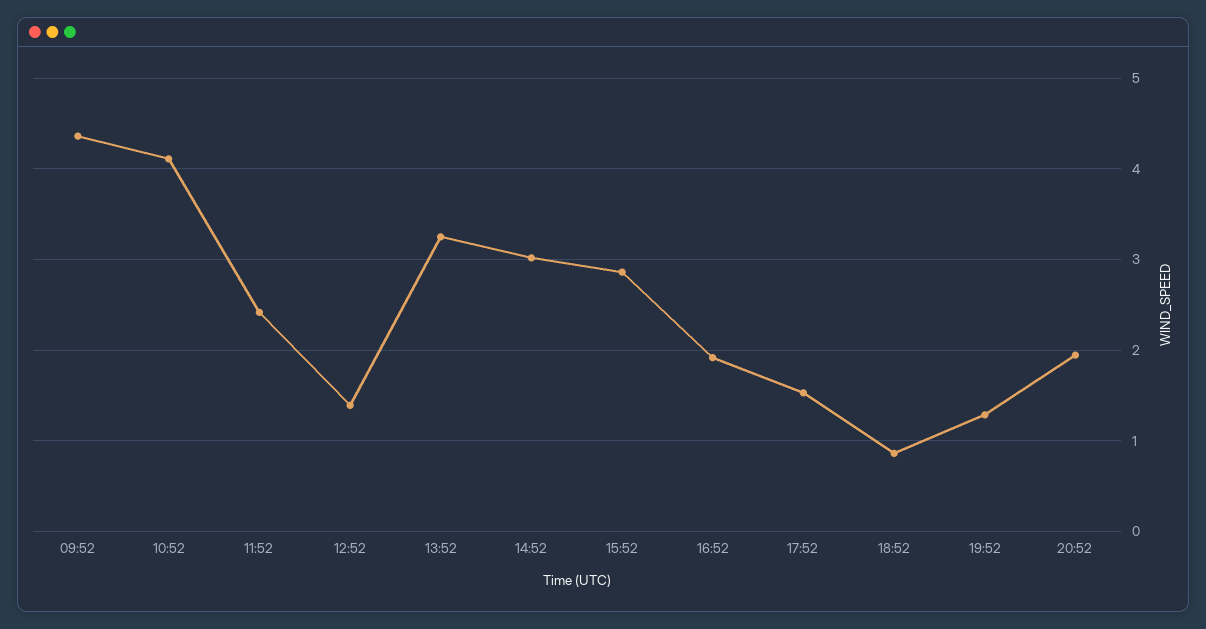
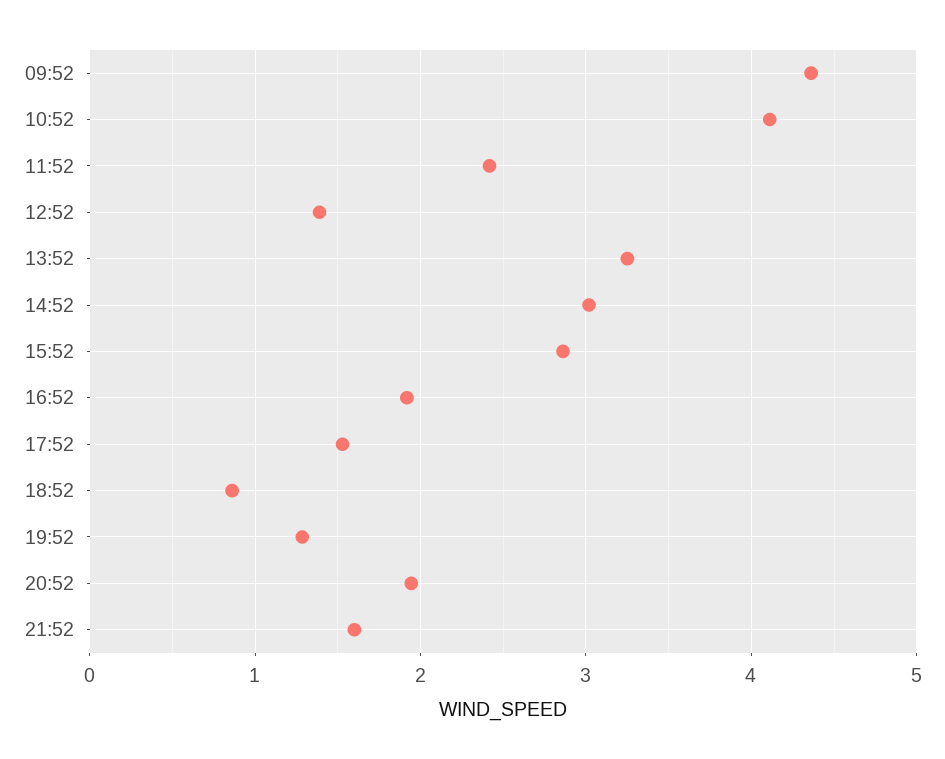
21:52: none -> 1.6

